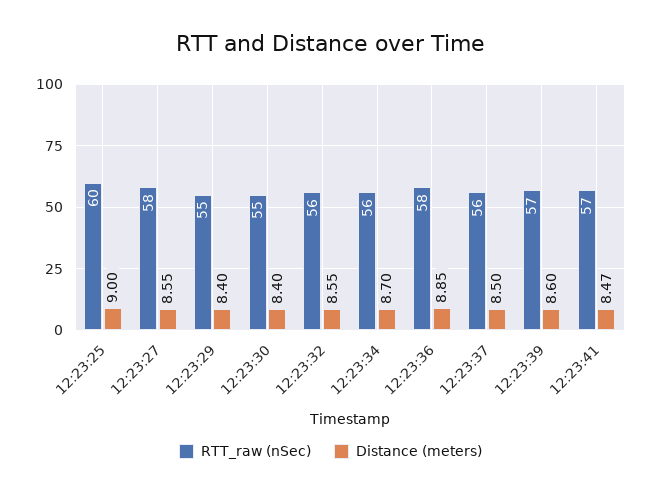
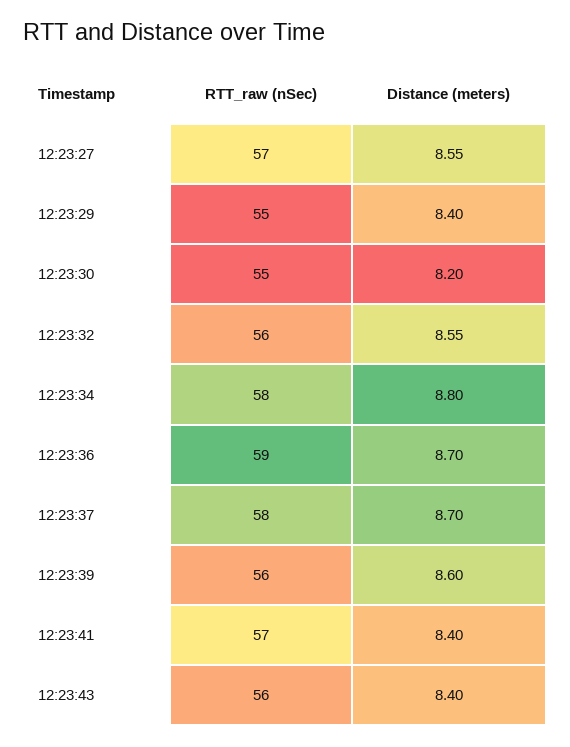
RTT_raw (nSec), 12:23:25: 60 -> none
Distance (meters), 12:23:25: 9 -> none
RTT_raw (nSec), 12:23:27: 58 -> 57
Distance (meters), 12:23:30: 8.4 -> 8.2
RTT_raw (nSec), 12:23:34: 56 -> 58
Distance (meters), 12:23:34: 8.7 -> 8.8
RTT_raw (nSec), 12:23:36: 58 -> 59
Distance (meters), 12:23:36: 8.85 -> 8.7
RTT_raw (nSec), 12:23:37: 56 -> 58
Distance (meters), 12:23:37: 8.5 -> 8.7
RTT_raw (nSec), 12:23:39: 57 -> 56
Distance (meters), 12:23:41: 8.47 -> 8.4
RTT_raw (nSec), 12:23:43: none -> 56
Distance (meters), 12:23:43: none -> 8.4

